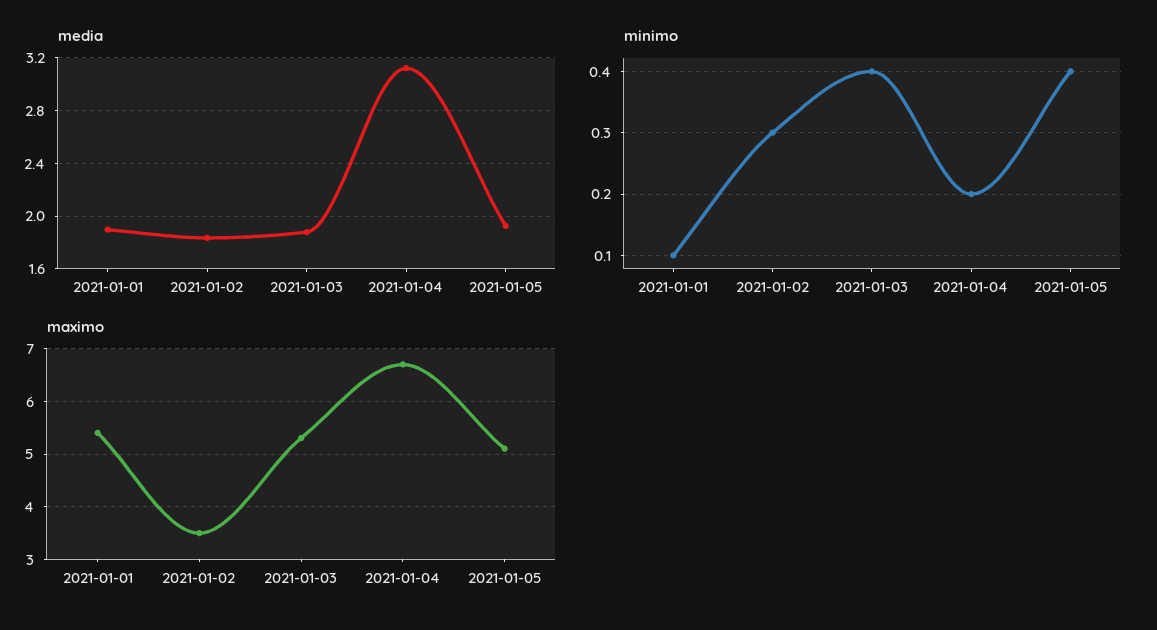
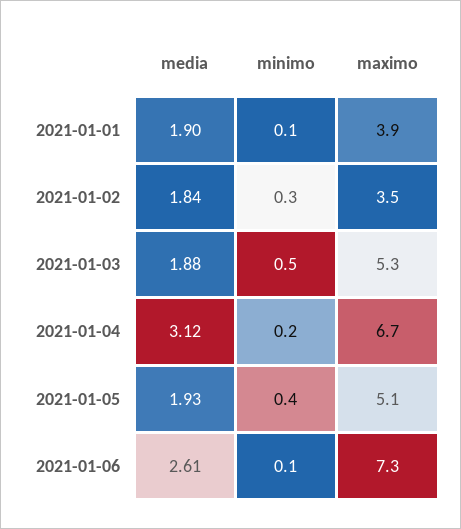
minimo, 2021-01-03: 0.4 -> 0.5
maximo, 2021-01-01: 5.5 -> 3.9
media, 2021-01-06: none -> 2.61
minimo, 2021-01-06: none -> 0.1
maximo, 2021-01-06: none -> 7.3

